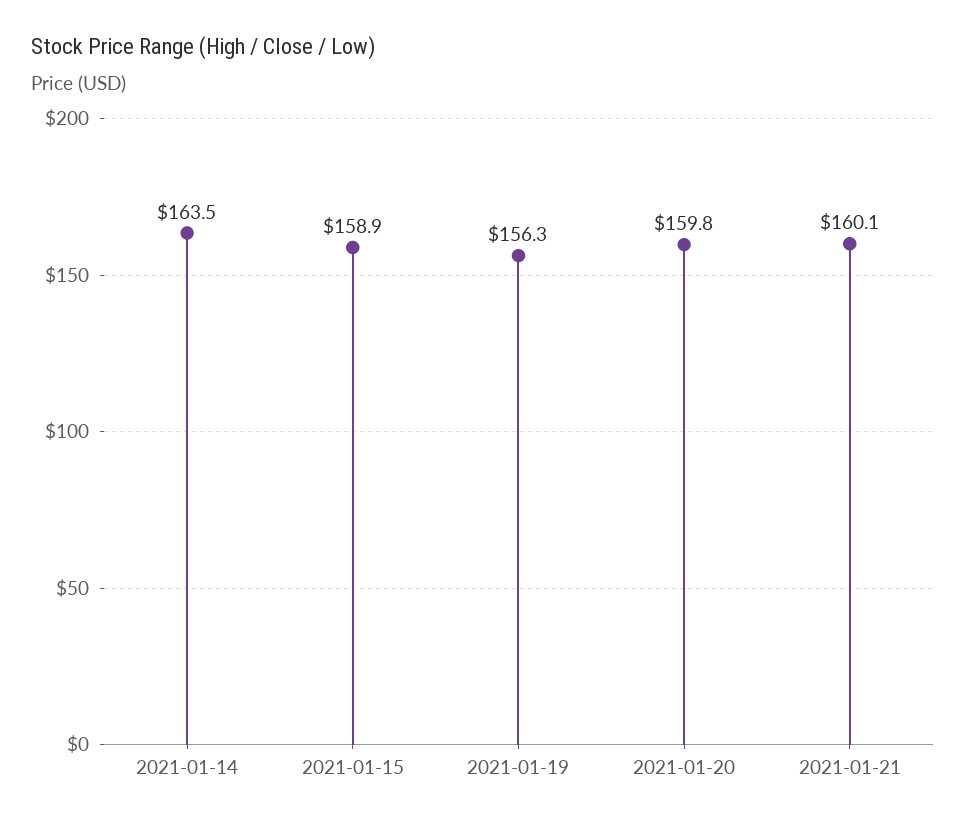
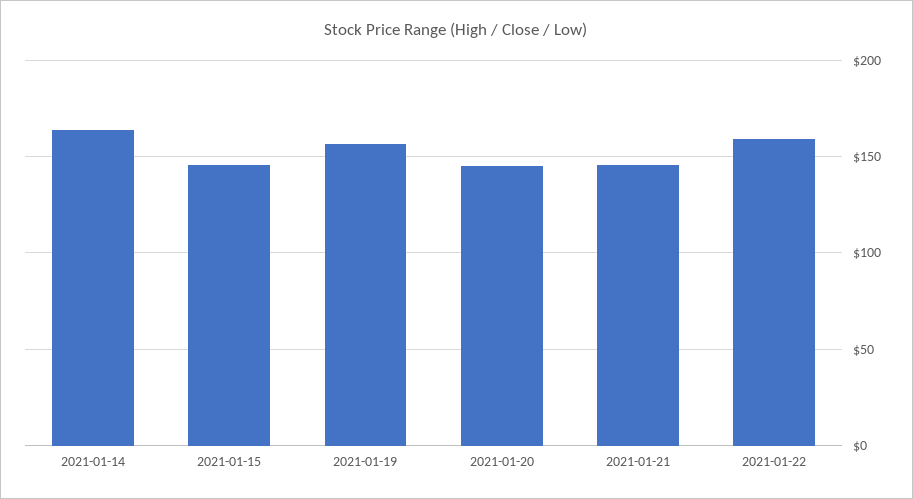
2021-01-15: 158.9 -> 145
2021-01-20: 159.8 -> 145
2021-01-21: 160.1 -> 145
2021-01-22: none -> 160

